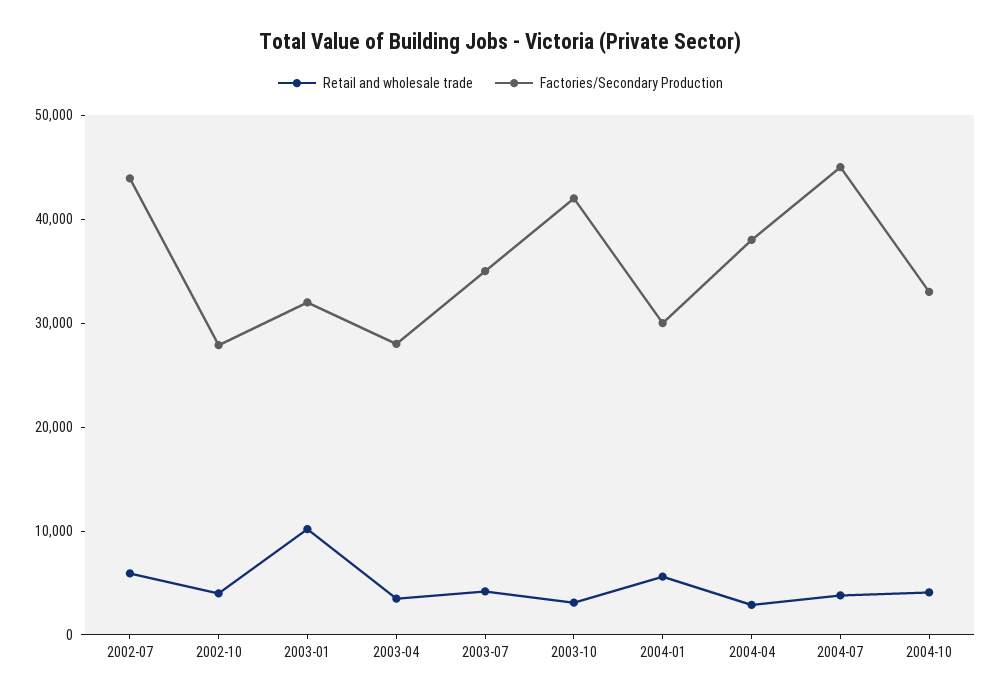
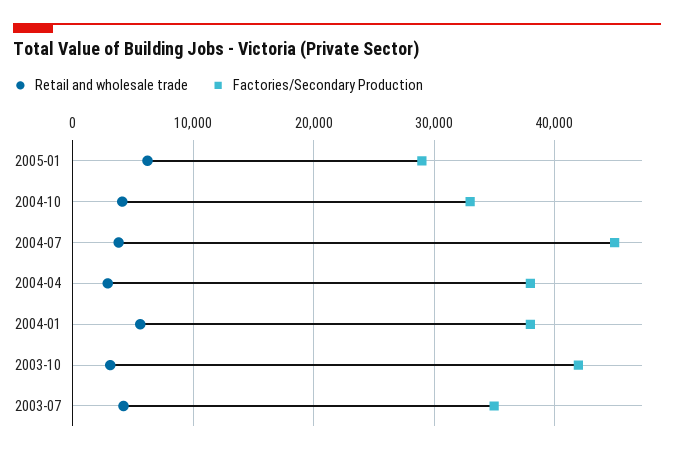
Retail and wholesale trade, 2002-07: 6000 -> none
Factories/Secondary Production, 2002-07: 44000 -> none
Retail and wholesale trade, 2002-10: 4000 -> none
Factories/Secondary Production, 2002-10: 28000 -> none
Retail and wholesale trade, 2003-01: 10000 -> none
Factories/Secondary Production, 2003-01: 32000 -> none
Retail and wholesale trade, 2003-04: 4000 -> none
Factories/Secondary Production, 2003-04: 28000 -> none
Factories/Secondary Production, 2004-01: 30000 -> 38000
Retail and wholesale trade, 2005-01: none -> 6000
Factories/Secondary Production, 2005-01: none -> 29000

